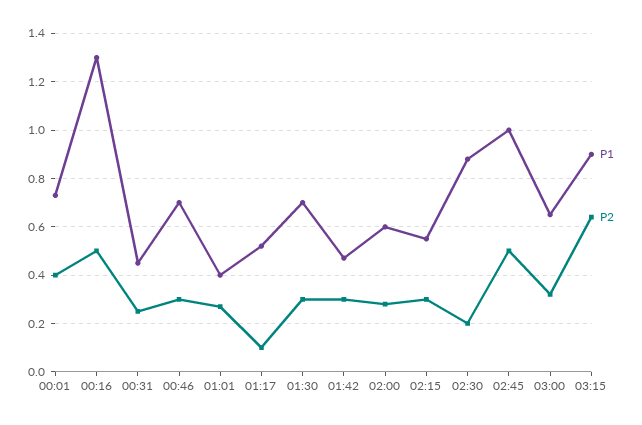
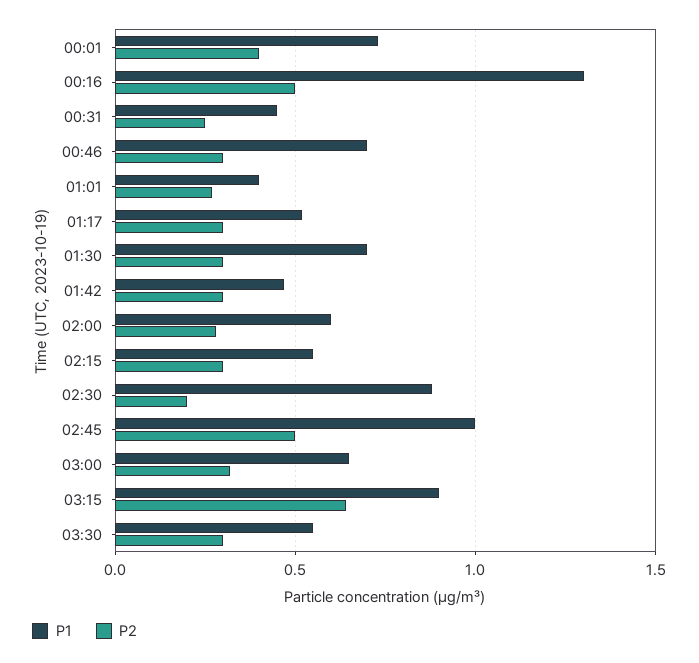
P2, 01:17: 0.1 -> 0.3
P1, 03:30: none -> 0.55
P2, 03:30: none -> 0.3

